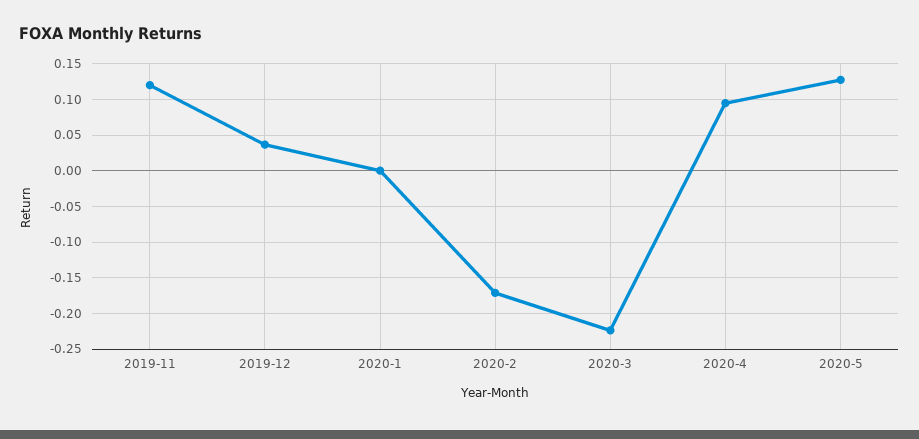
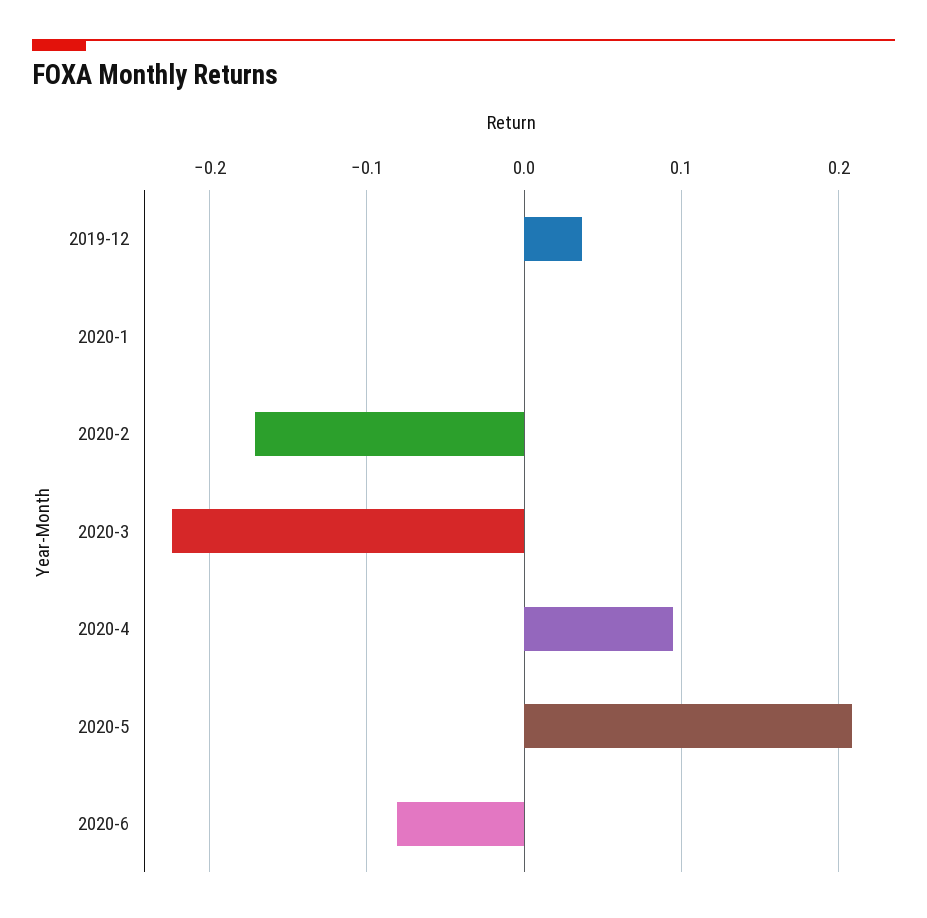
2019-11: 0.12 -> none
2020-5: 0.13 -> 0.21
2020-6: none -> -0.08

